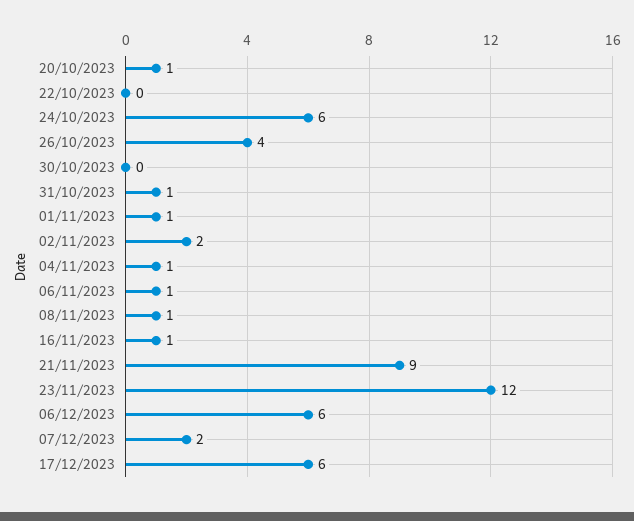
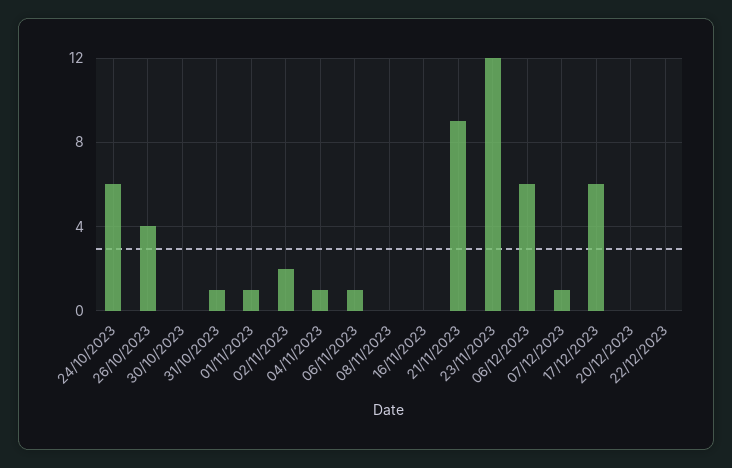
20/10/2023: 1 -> none
22/10/2023: 0 -> none
08/11/2023: 1 -> 0
16/11/2023: 1 -> 0
07/12/2023: 2 -> 1
20/12/2023: none -> 0
22/12/2023: none -> 0

